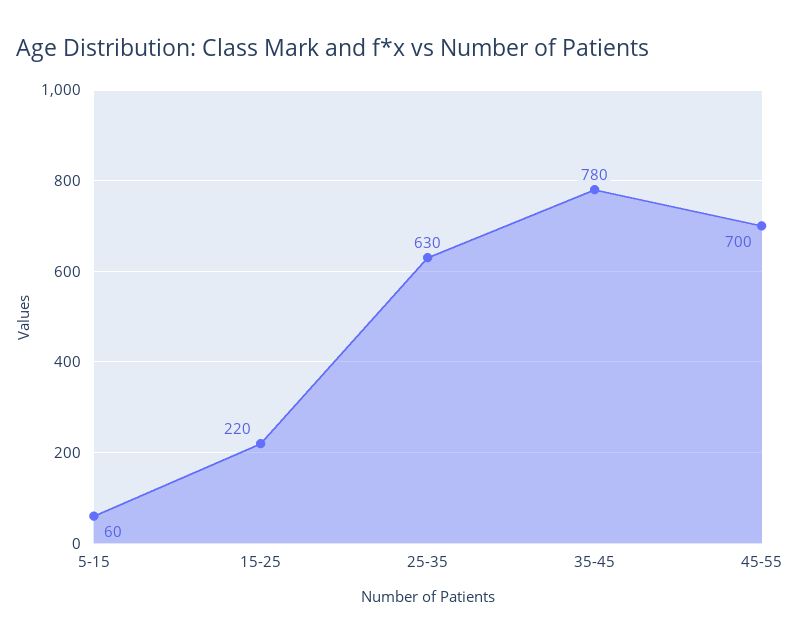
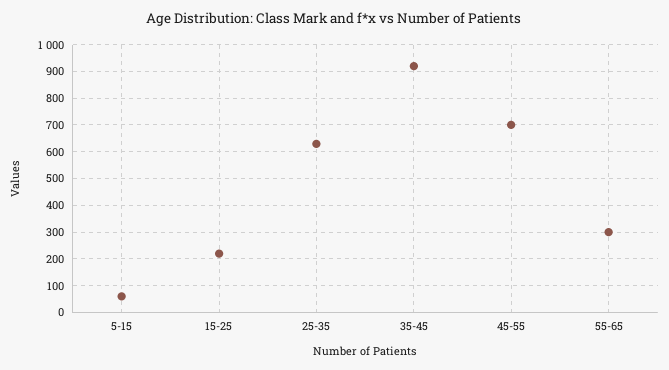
35-45: 780 -> 925
55-65: none -> 300

